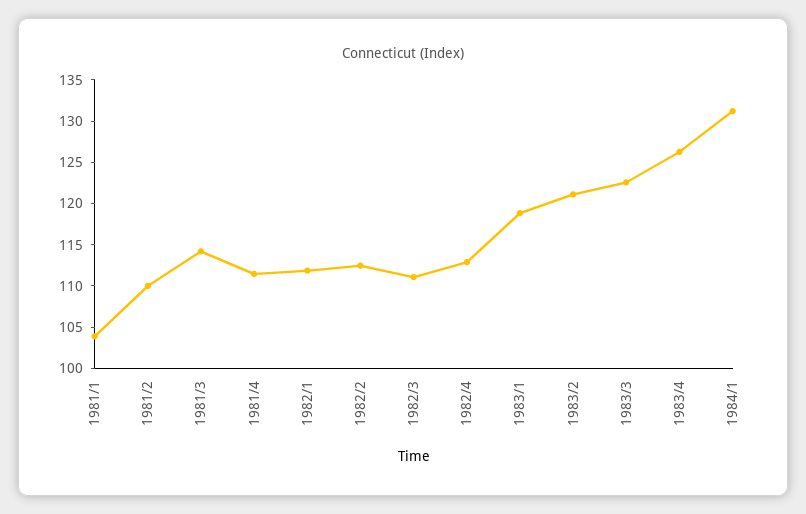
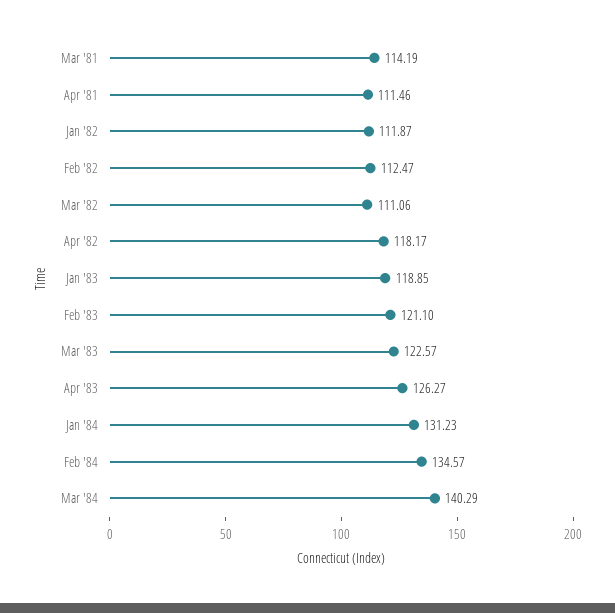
1981/1: 104 -> none
1981/2: 110 -> none
1982/4: 113 -> 118.17
Feb '84: none -> 134.57
Mar '84: none -> 140.29

